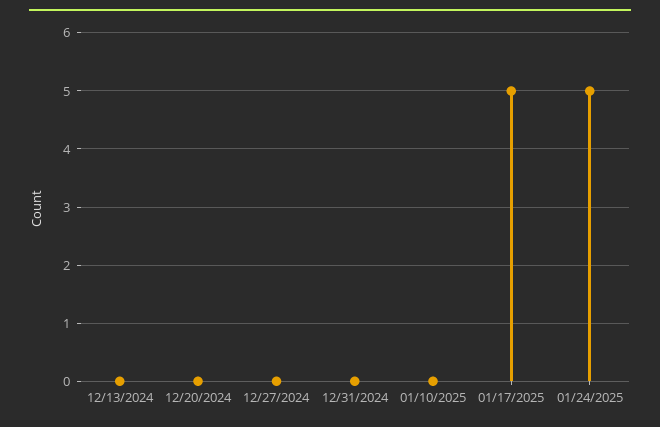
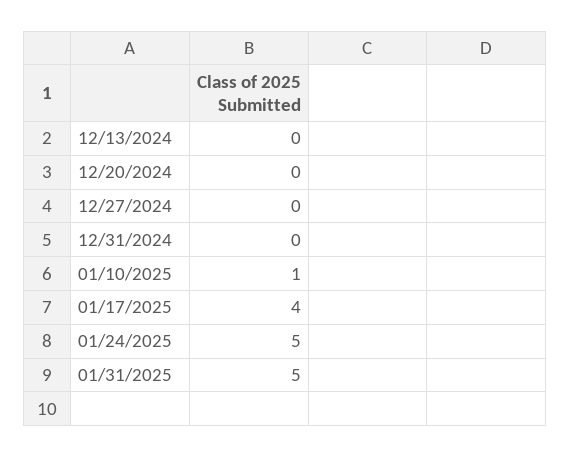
01/10/2025: 0 -> 1
01/17/2025: 5 -> 4
01/31/2025: none -> 5

